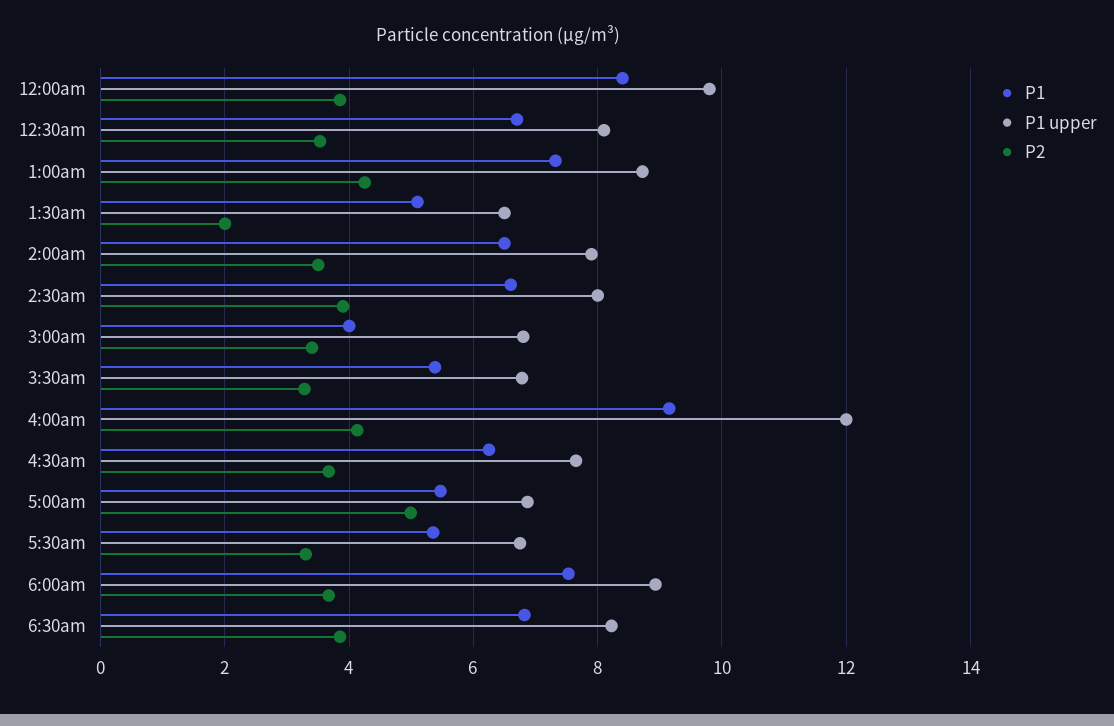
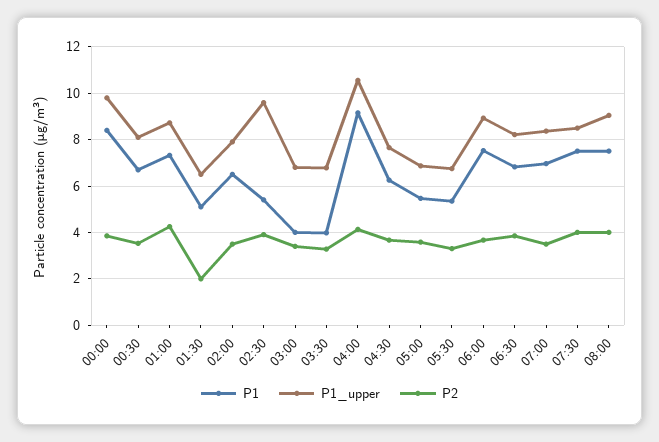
P1, 2:30am: 6.6 -> 5.5
P1 upper, 2:30am: 8 -> 9.5
P1, 3:30am: 5.4 -> 4
P1 upper, 4:00am: 12 -> 10.5
P2, 5:00am: 5 -> 3.5
P1, 07:00: none -> 7
P1 upper, 07:00: none -> 8.5
P2, 07:00: none -> 3.5
P1, 07:30: none -> 7.5
P1 upper, 07:30: none -> 8.5
P2, 07:30: none -> 4
P1, 08:00: none -> 7.5
P1 upper, 08:00: none -> 9
P2, 08:00: none -> 4

